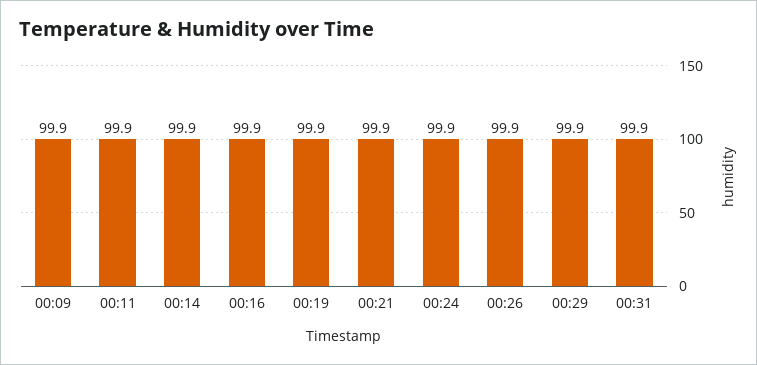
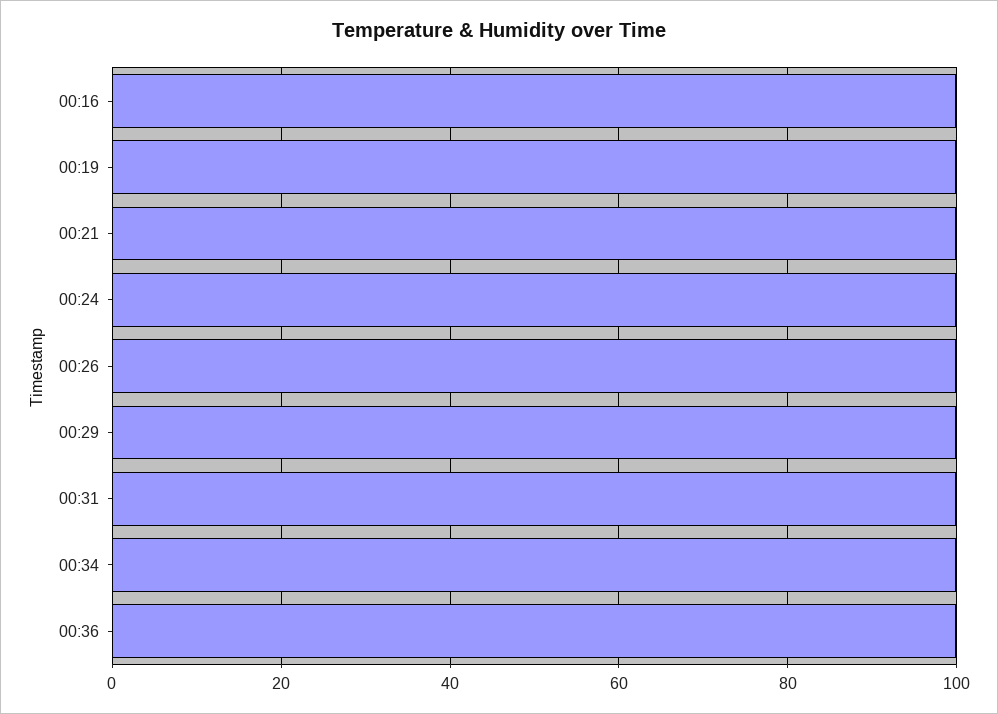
00:09: 99.9 -> none
00:11: 99.9 -> none
00:14: 99.9 -> none
00:34: none -> 100
00:36: none -> 100

